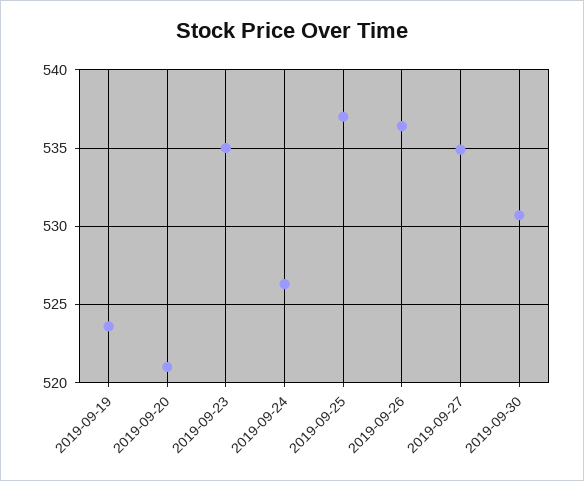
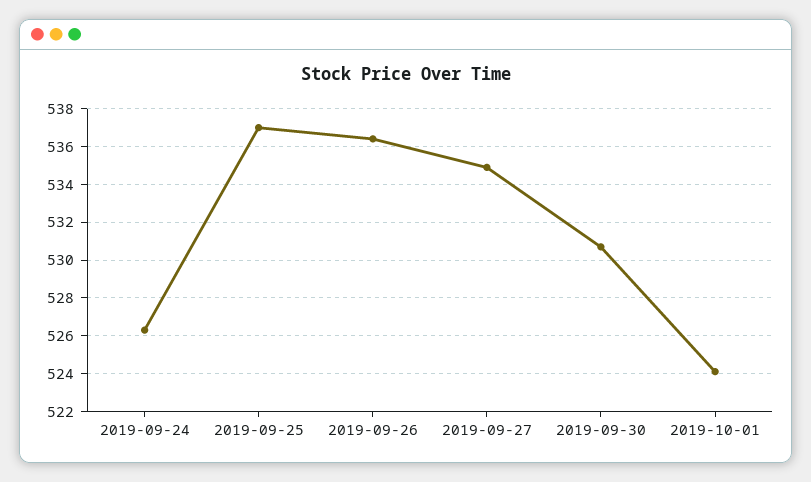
2019-09-19: 523.5 -> none
2019-09-20: 521 -> none
2019-09-23: 535 -> none
2019-10-01: none -> 524

